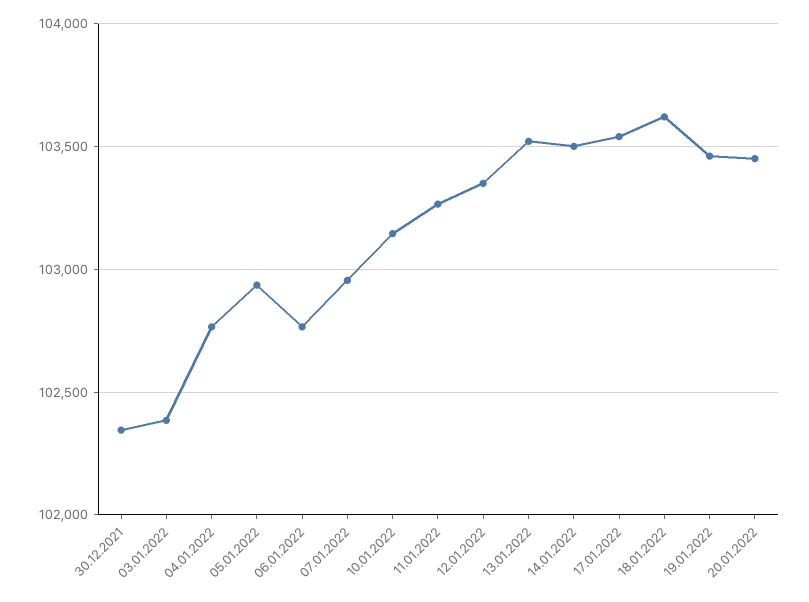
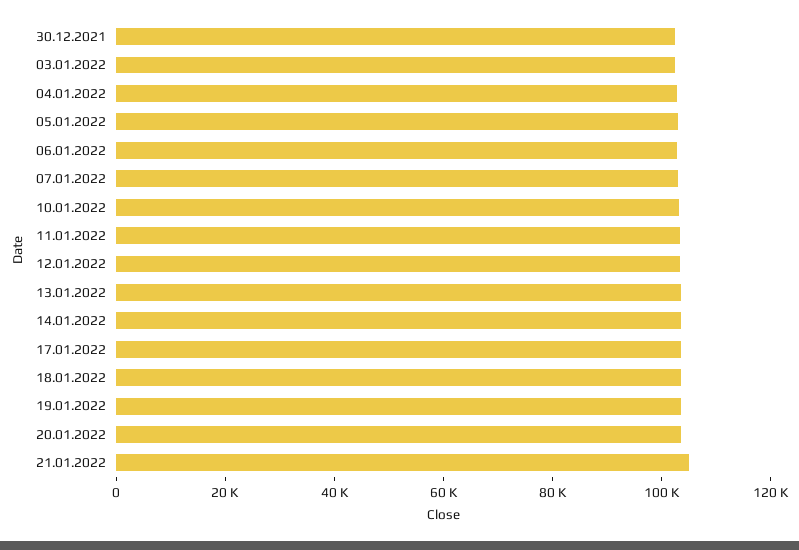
21.01.2022: none -> 105000

